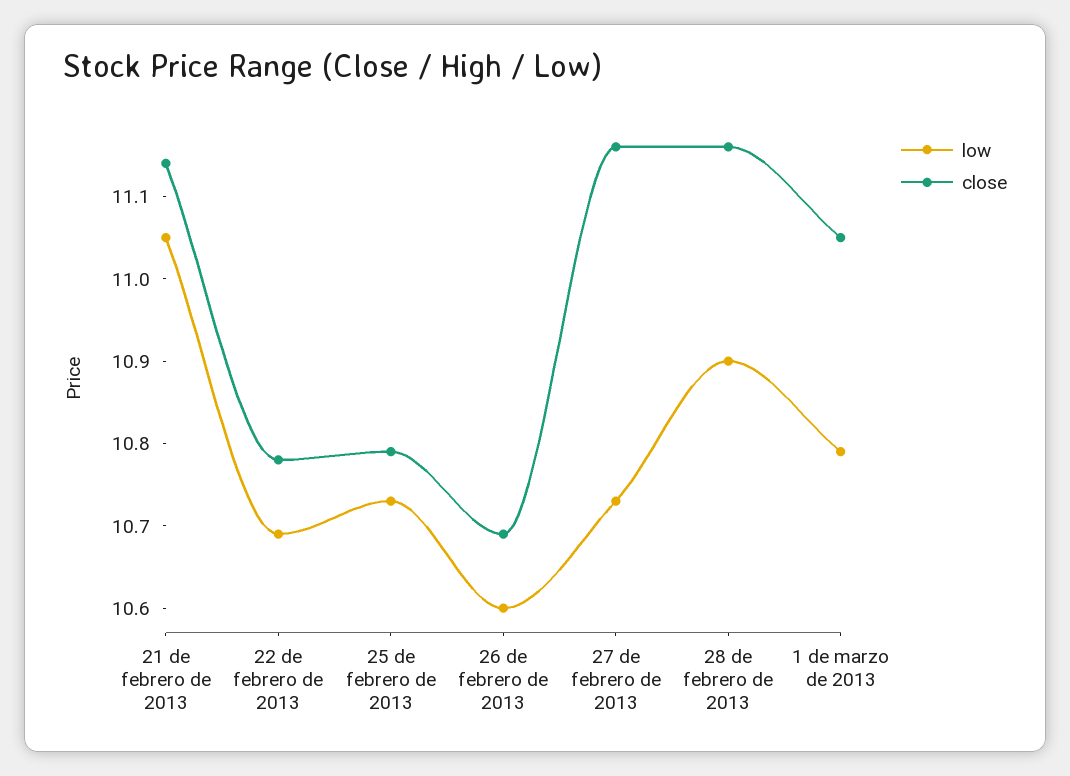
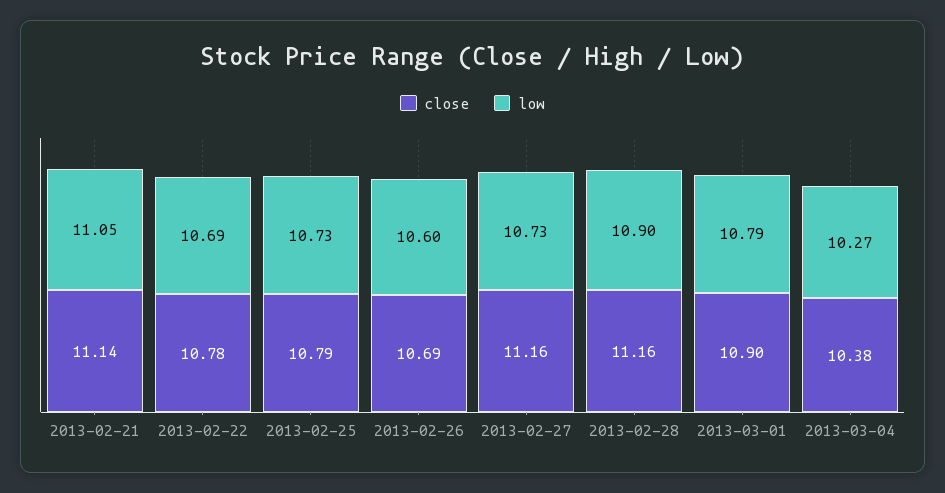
close, 1 de marzo de 2013: 11.05 -> 10.9
close, 2013-03-04: none -> 10.38
low, 2013-03-04: none -> 10.27

